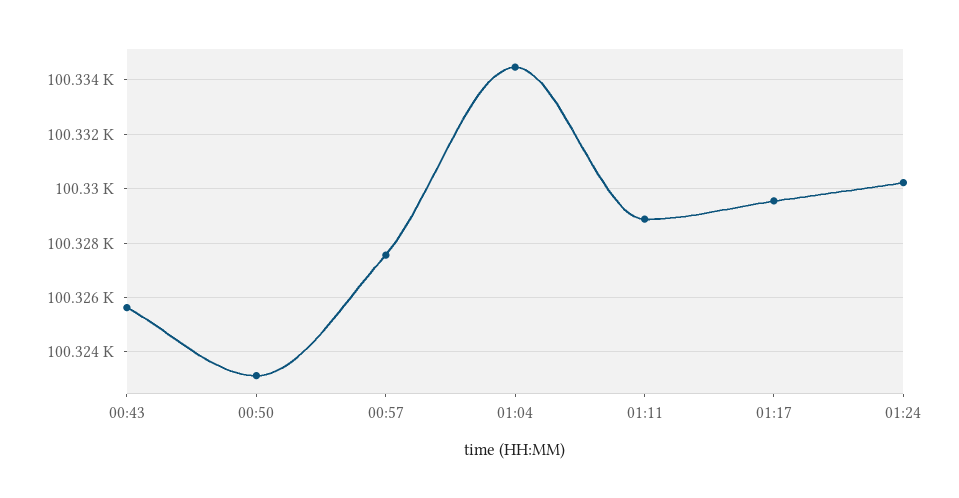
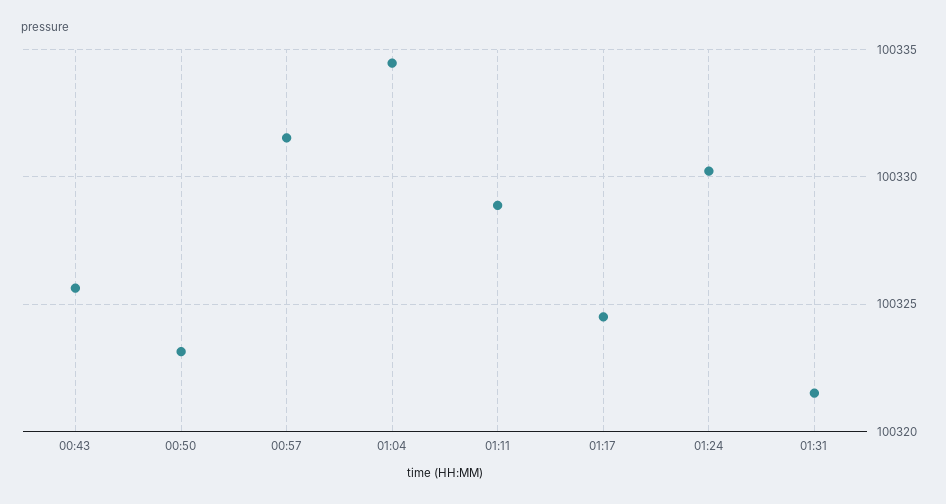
00:57: 100327.5 -> 100331.5
01:17: 100329.5 -> 100324.5
01:31: none -> 100321.5

